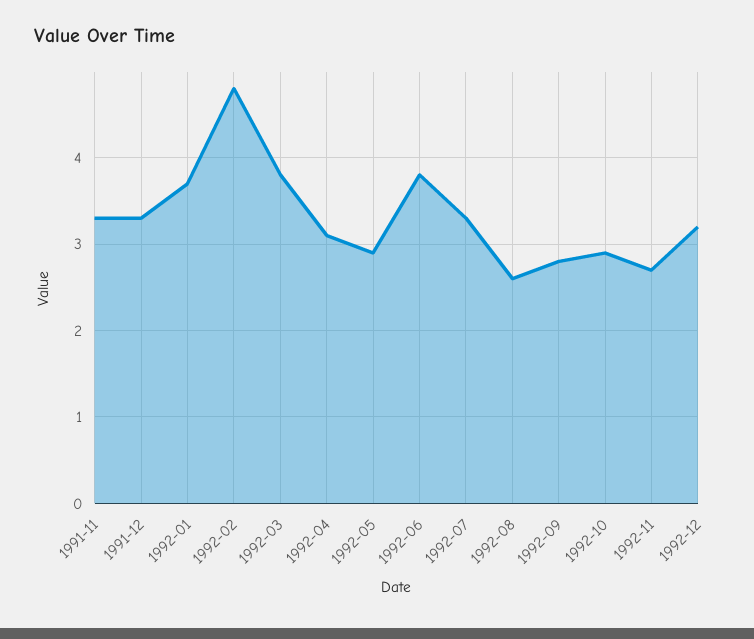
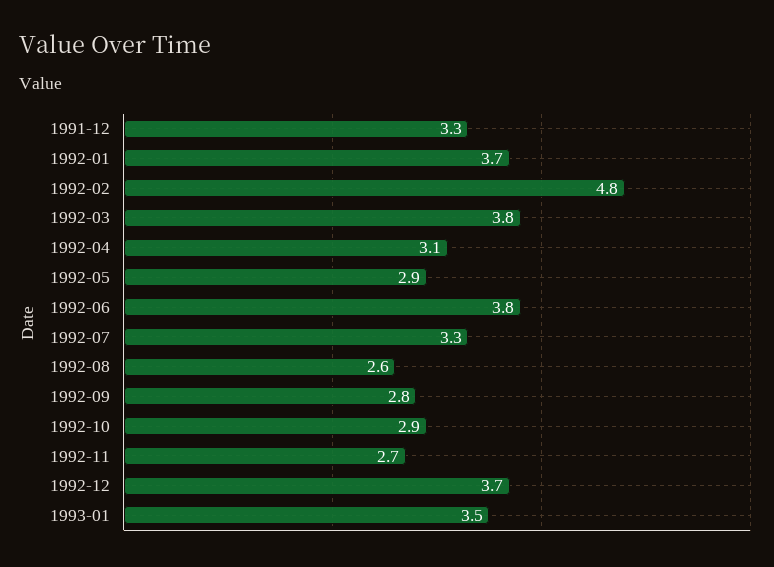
1991-11: 3.3 -> none
1992-12: 3.2 -> 3.7
1993-01: none -> 3.5

